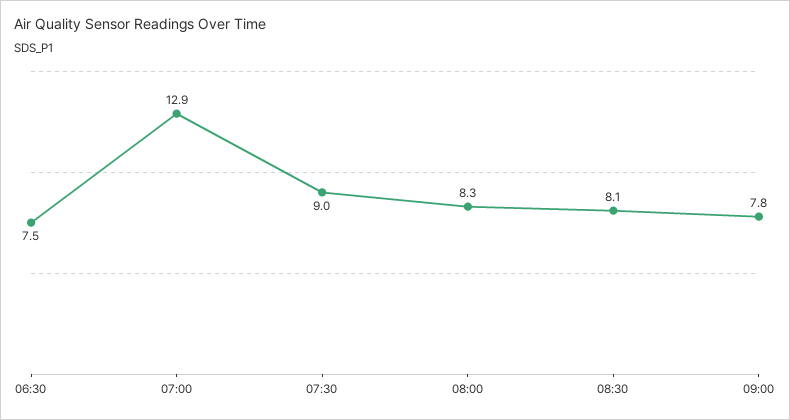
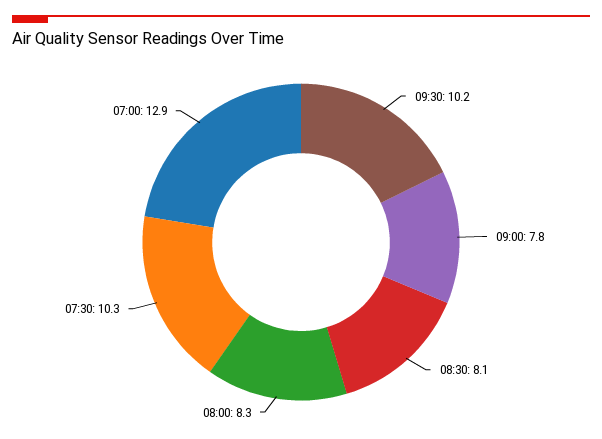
06:30: 7.5 -> none
07:30: 9 -> 10.3
09:30: none -> 10.2

